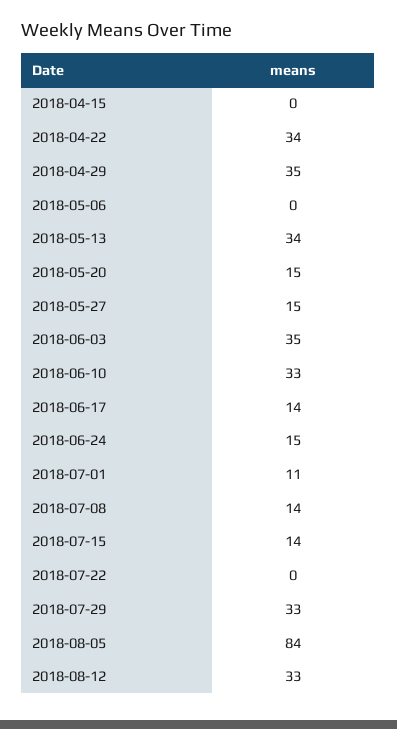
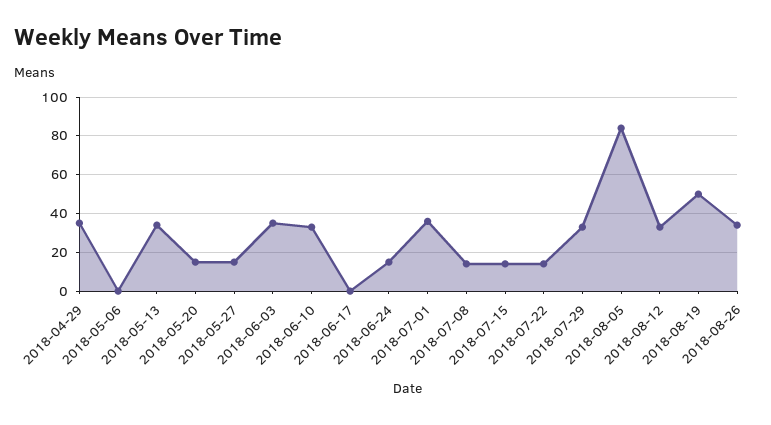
2018-04-15: 0 -> none
2018-04-22: 34 -> none
2018-06-17: 14 -> 0
2018-07-01: 11 -> 35
2018-07-22: 0 -> 15
2018-08-19: none -> 50
2018-08-26: none -> 35

